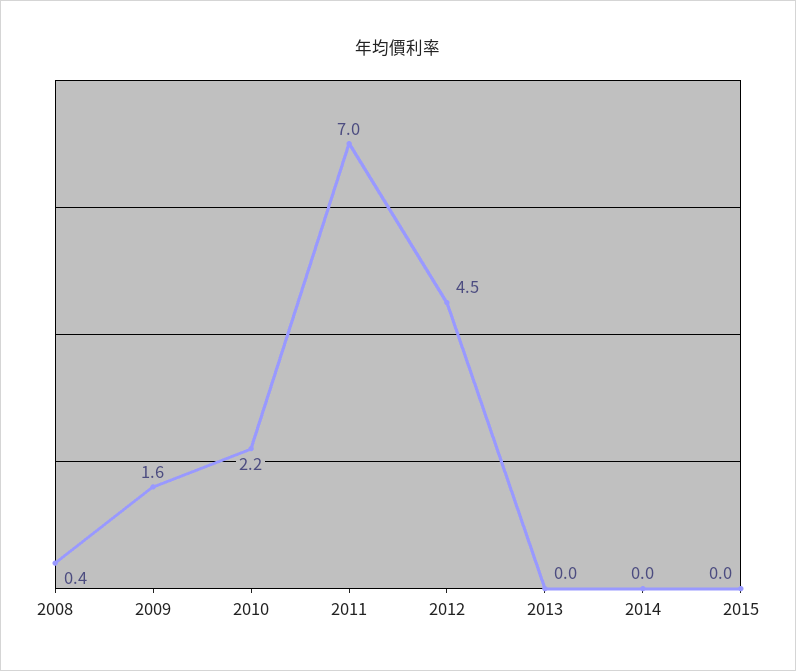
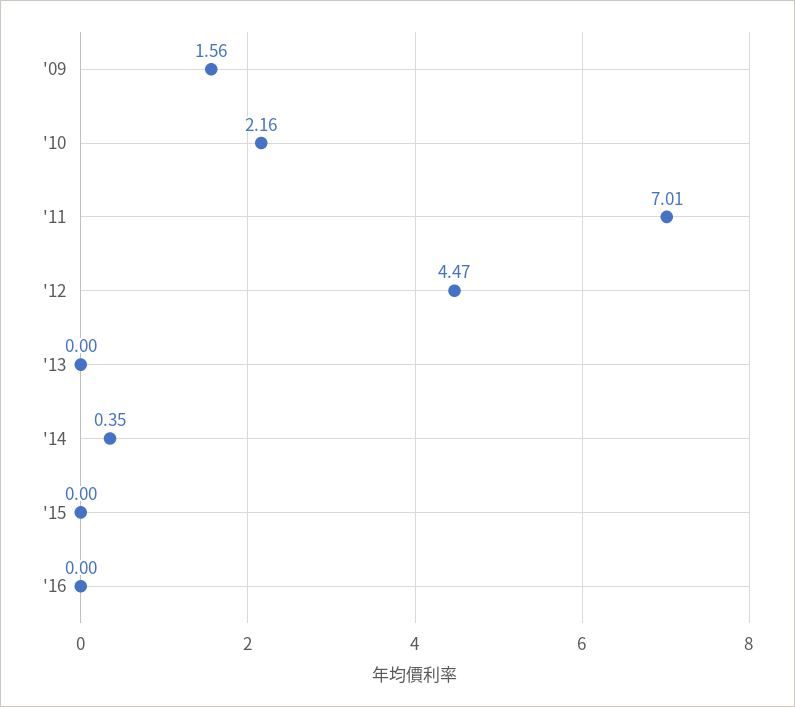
2008: 0.4 -> none
2014: 0 -> 0.35
'16: none -> 0

